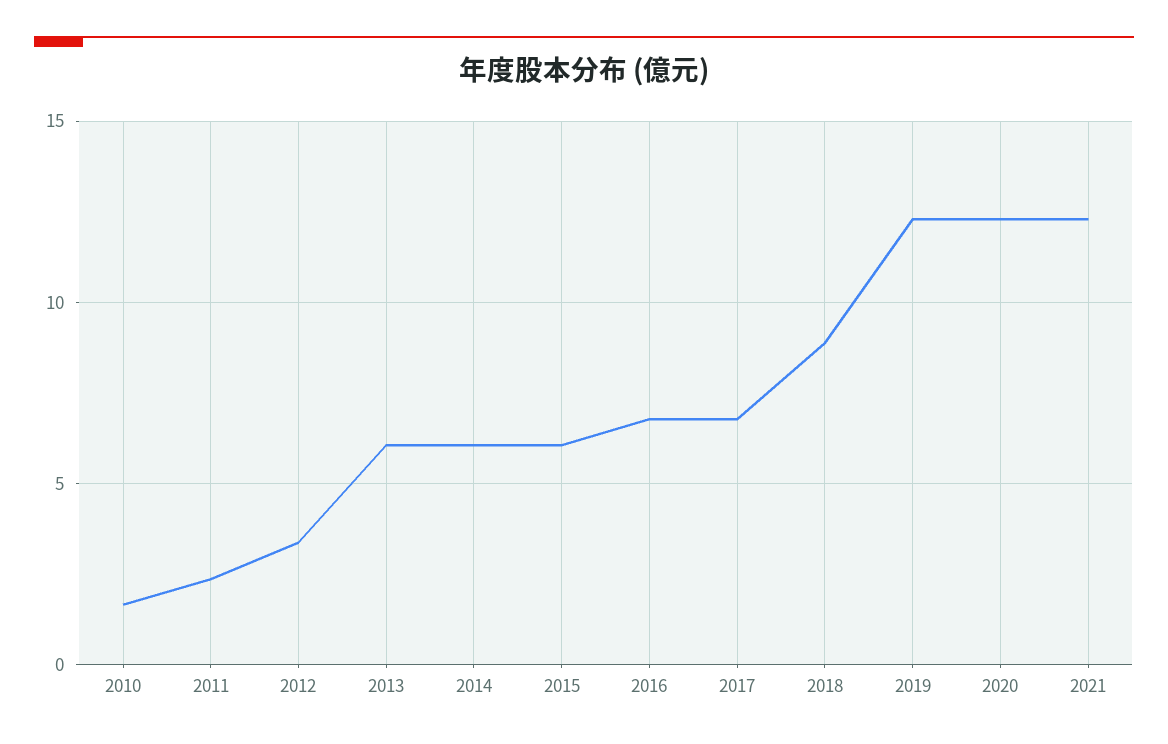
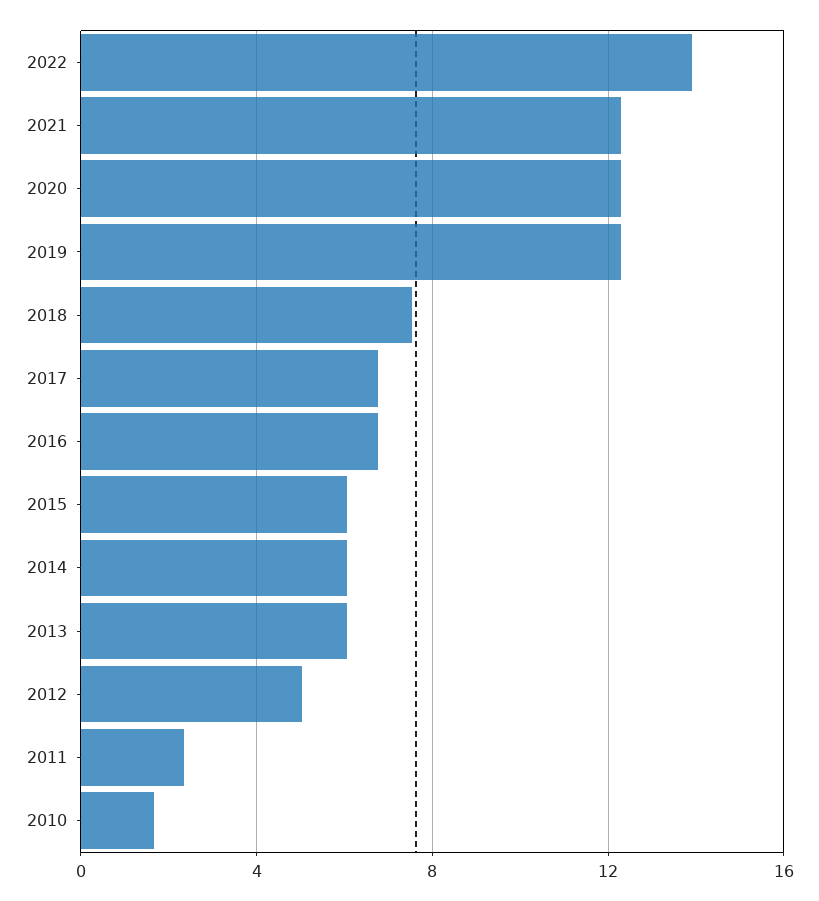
2012: 3.5 -> 5
2018: 9 -> 7.5
2022: none -> 14

